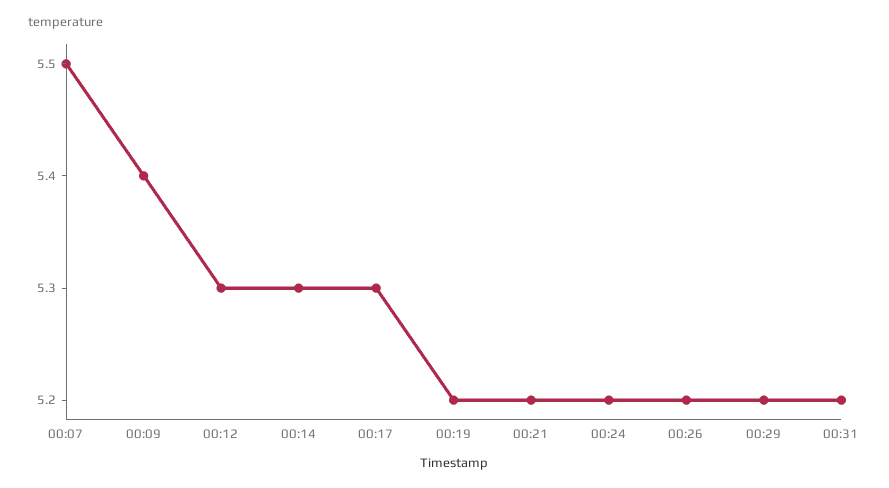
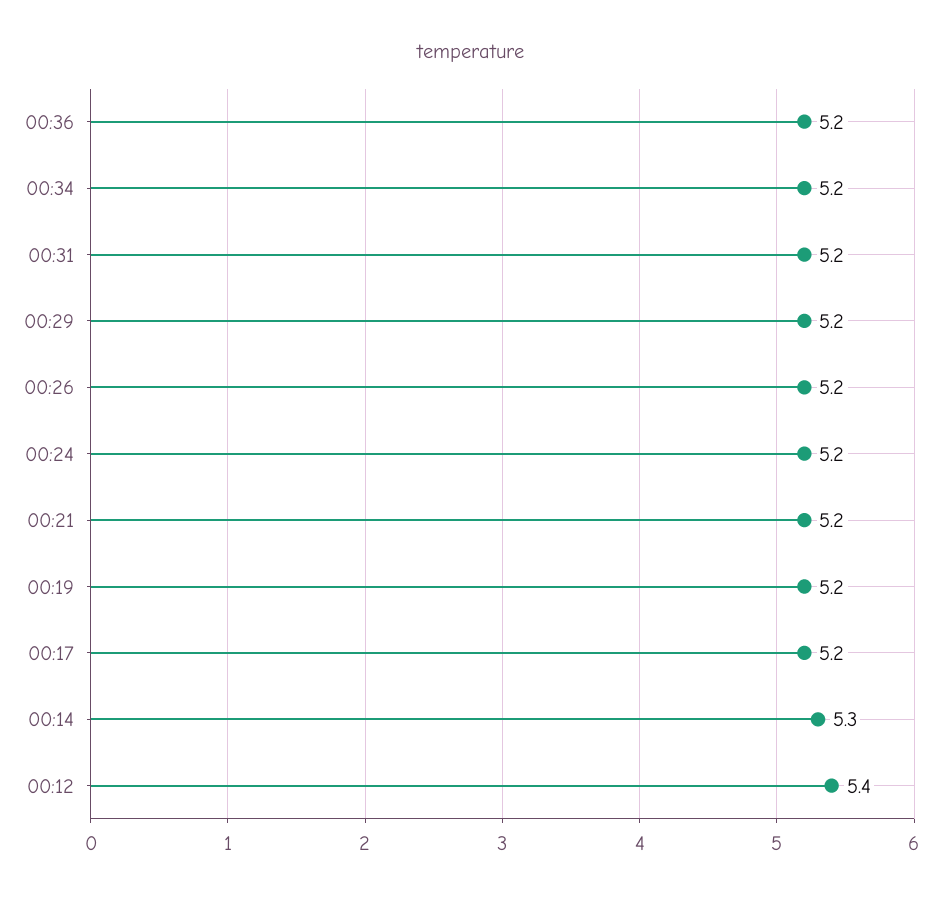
00:07: 5.5 -> none
00:09: 5.4 -> none
00:12: 5.3 -> 5.4
00:17: 5.3 -> 5.2
00:36: none -> 5.2
00:34: none -> 5.2

